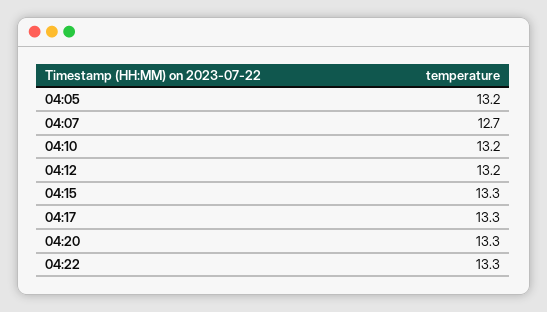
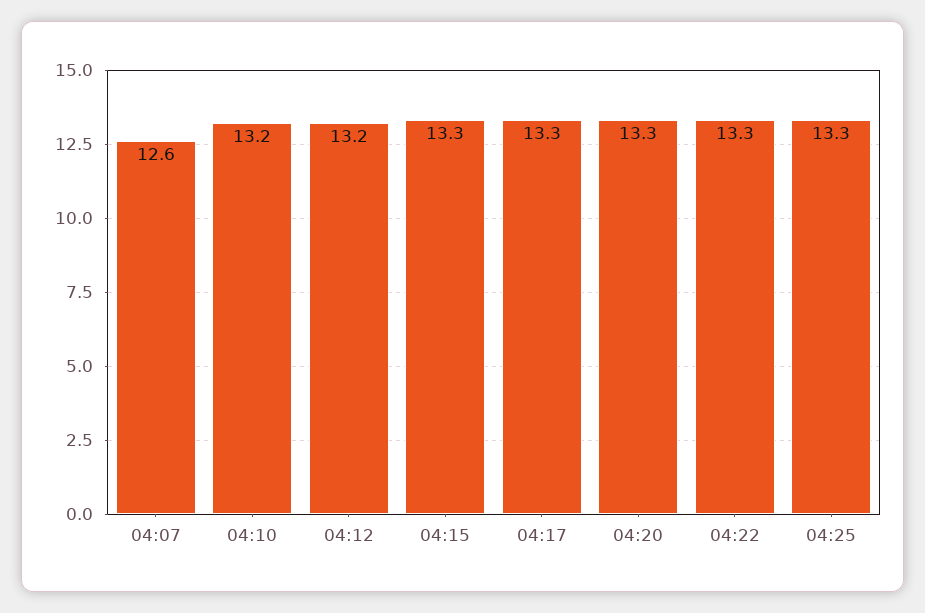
04:05: 13.2 -> none
04:07: 12.7 -> 12.6
04:25: none -> 13.3

